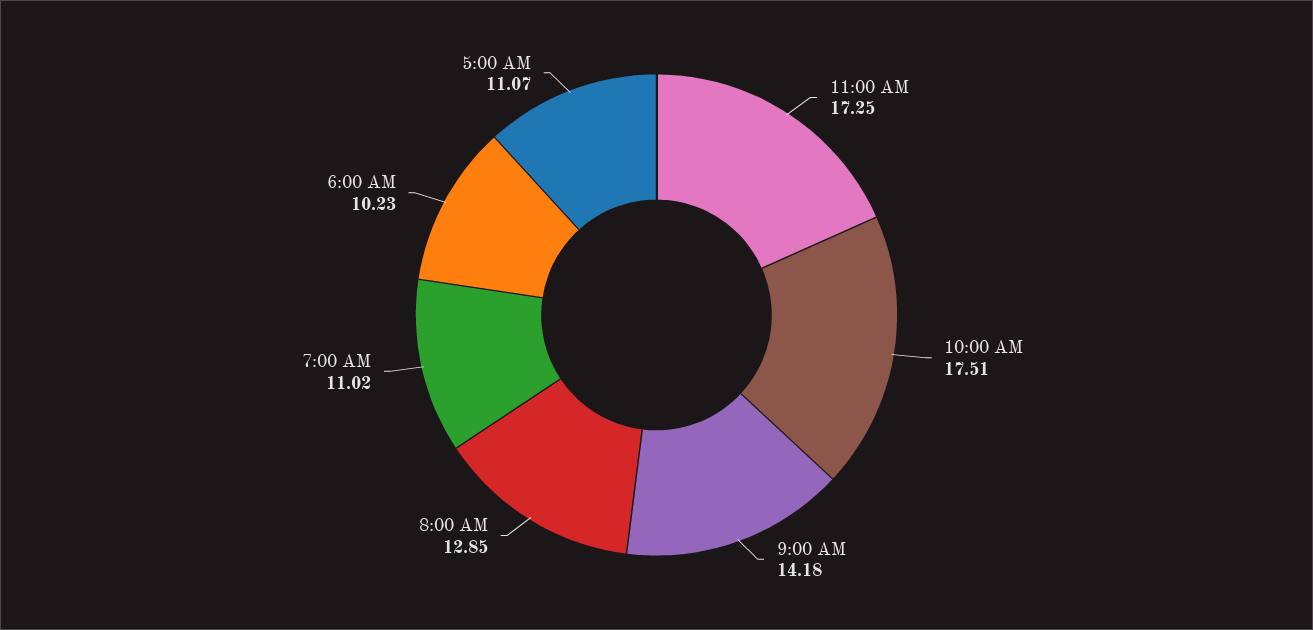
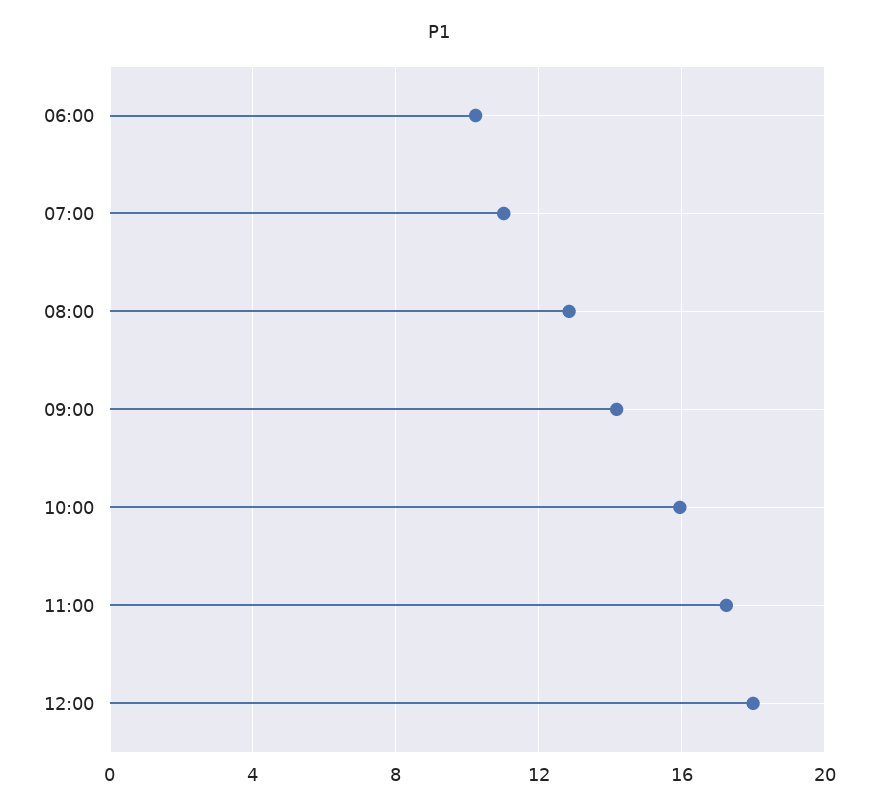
10:00 AM: 17.51 -> 16
5:00 AM: 11.07 -> none
12:00: none -> 18

